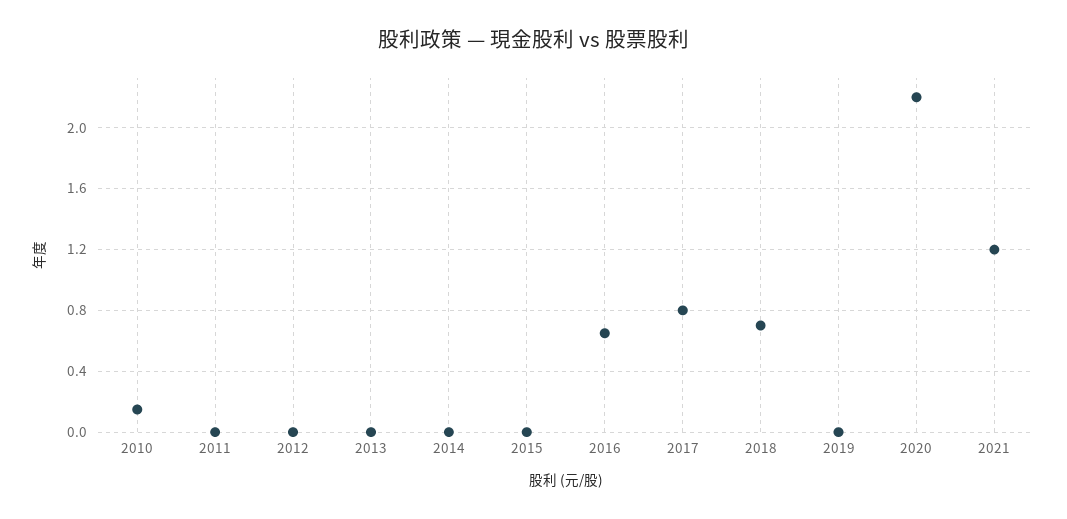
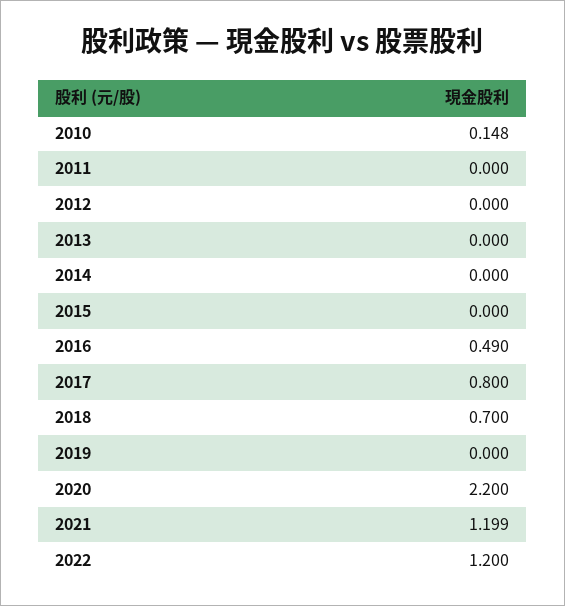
2016: 0.65 -> 0.49
2022: none -> 1.2

